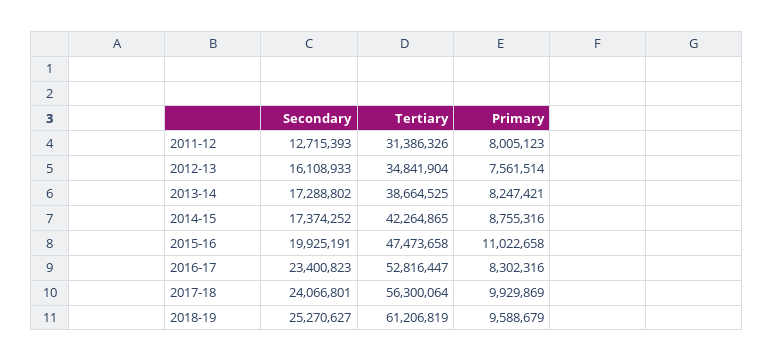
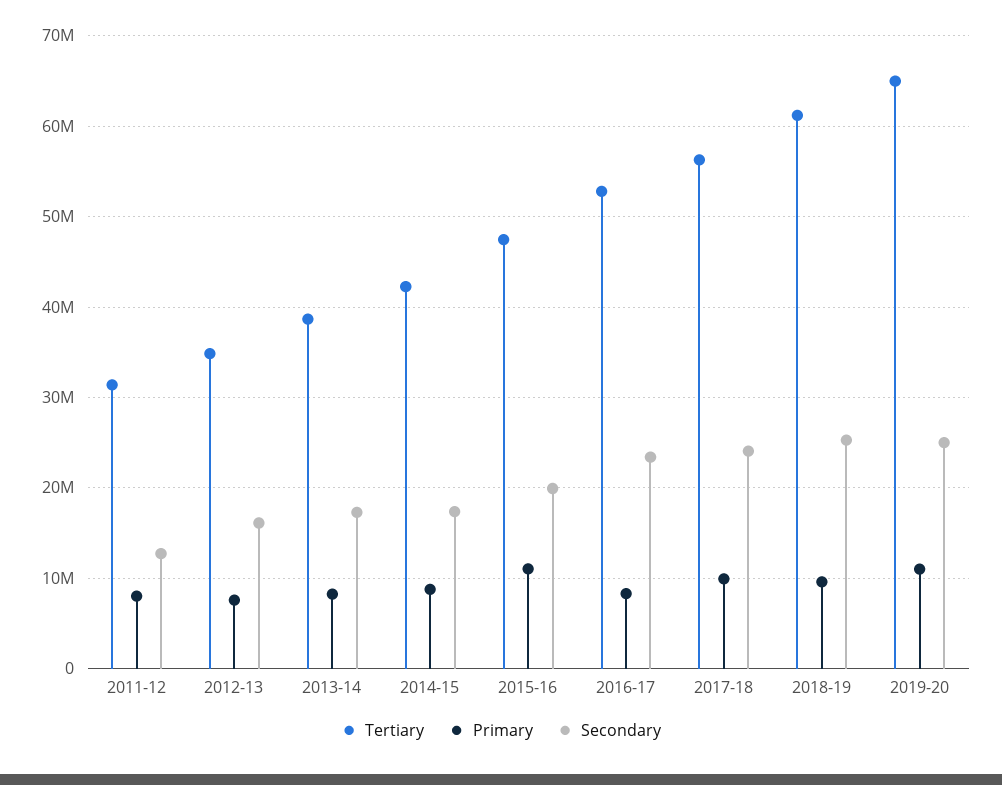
Tertiary, 2019-20: none -> 65000000
Primary, 2019-20: none -> 11000000
Secondary, 2019-20: none -> 25000000

